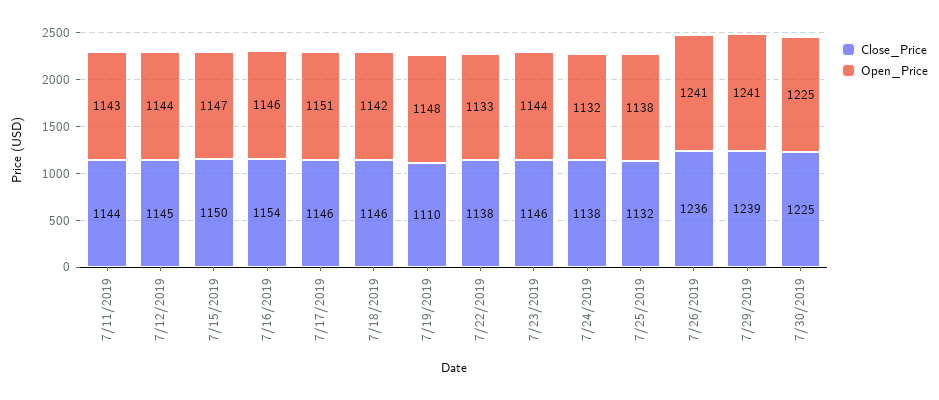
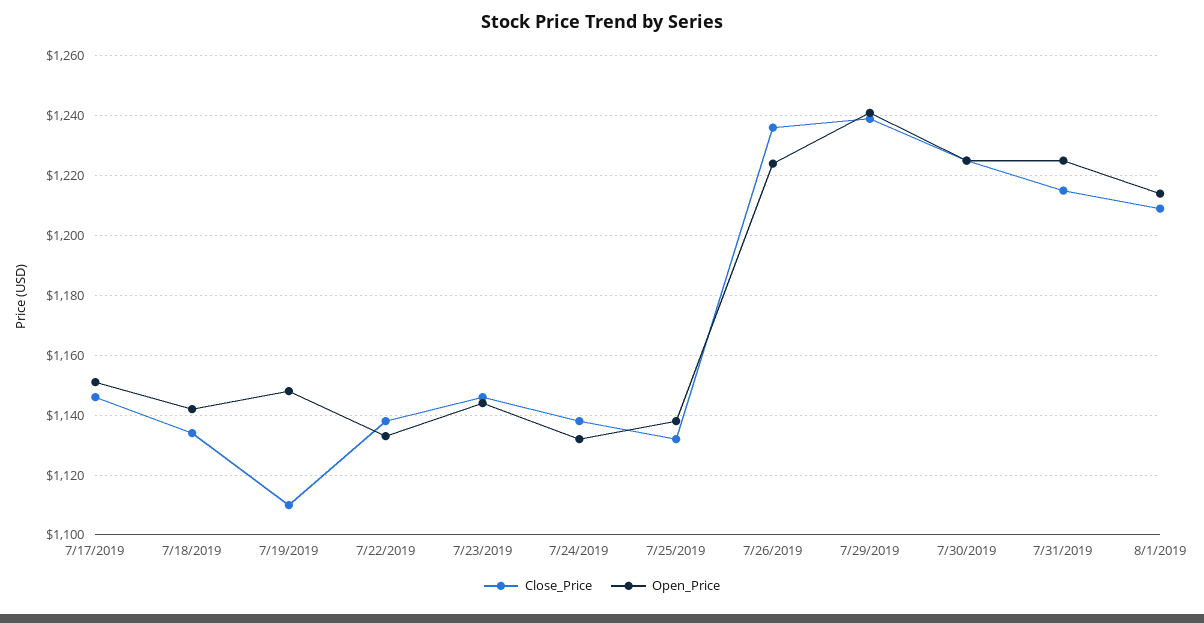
Close_Price, 7/11/2019: 1144 -> none
Open_Price, 7/11/2019: 1143 -> none
Close_Price, 7/12/2019: 1145 -> none
Open_Price, 7/12/2019: 1144 -> none
Close_Price, 7/15/2019: 1150 -> none
Open_Price, 7/15/2019: 1147 -> none
Close_Price, 7/16/2019: 1154 -> none
Open_Price, 7/16/2019: 1146 -> none
Close_Price, 7/18/2019: 1146 -> 1135
Open_Price, 7/26/2019: 1241 -> 1225
Close_Price, 7/31/2019: none -> 1215
Open_Price, 7/31/2019: none -> 1225
Close_Price, 8/1/2019: none -> 1210
Open_Price, 8/1/2019: none -> 1215

